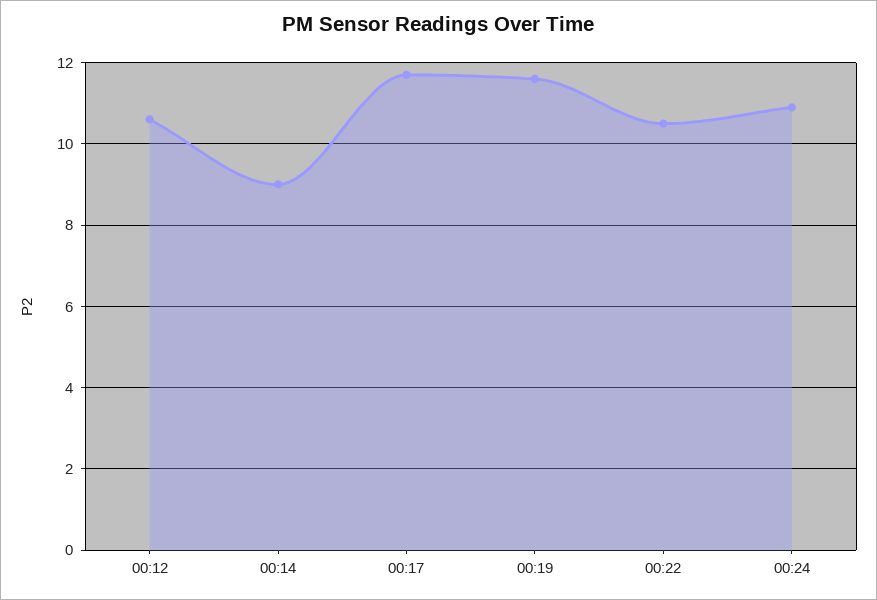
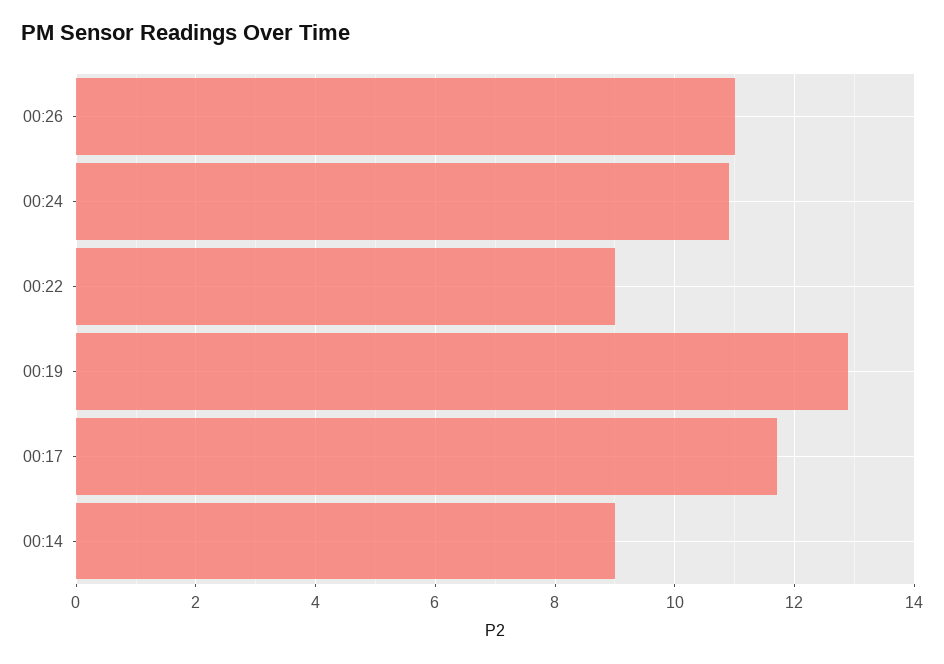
00:12: 10.5 -> none
00:19: 11.5 -> 13
00:22: 10.5 -> 9
00:26: none -> 11

